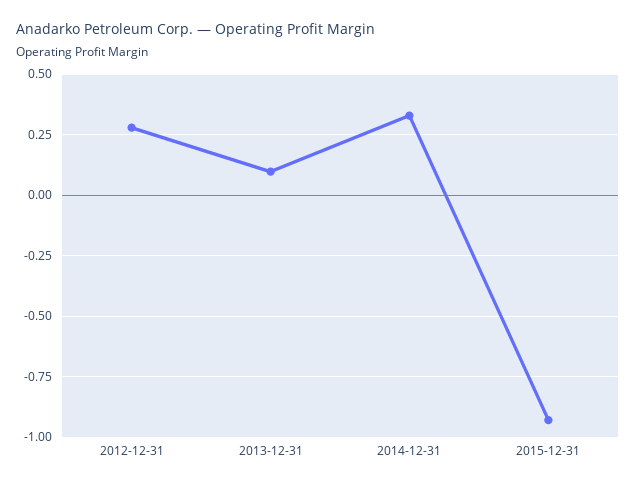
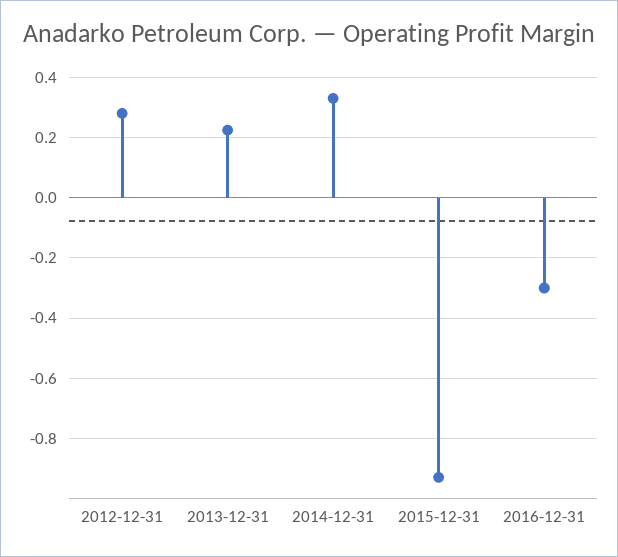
2013-12-31: 0.1 -> 0.22
2016-12-31: none -> -0.3

